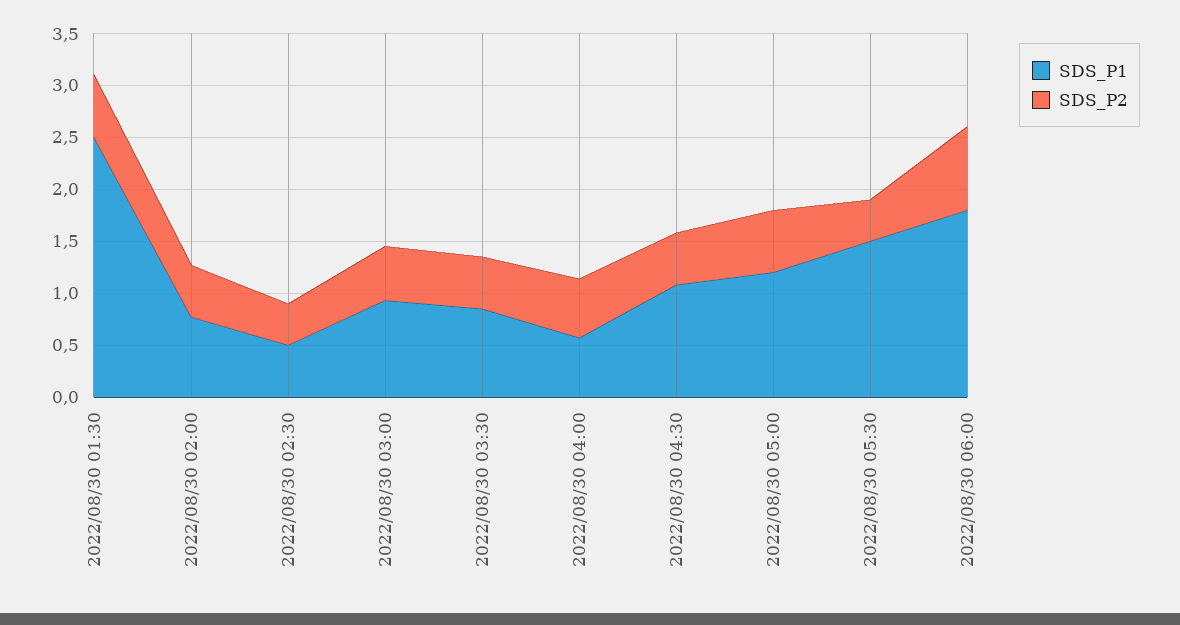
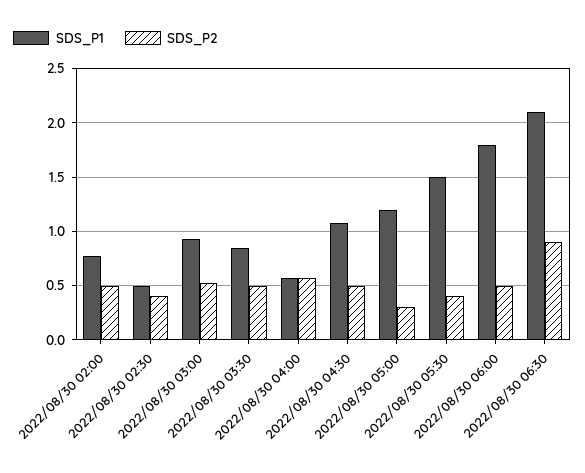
SDS_P1, 2022/08/30 01:30: 2.5 -> none
SDS_P2, 2022/08/30 01:30: 0.6 -> none
SDS_P2, 2022/08/30 05:00: 0.6 -> 0.3
SDS_P2, 2022/08/30 06:00: 0.8 -> 0.5
SDS_P1, 2022/08/30 06:30: none -> 2.1
SDS_P2, 2022/08/30 06:30: none -> 0.9

